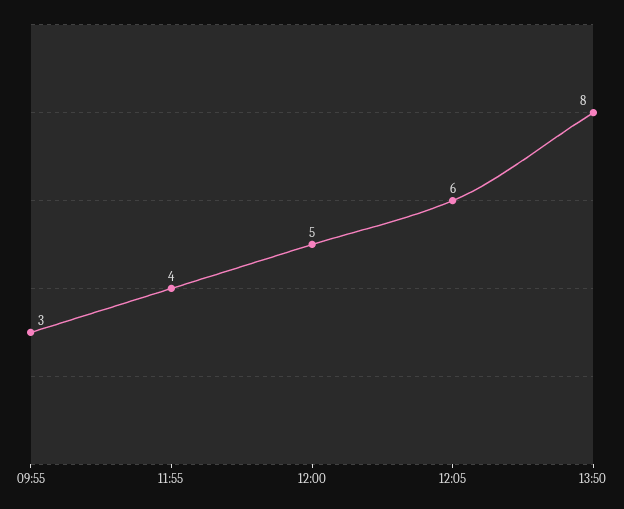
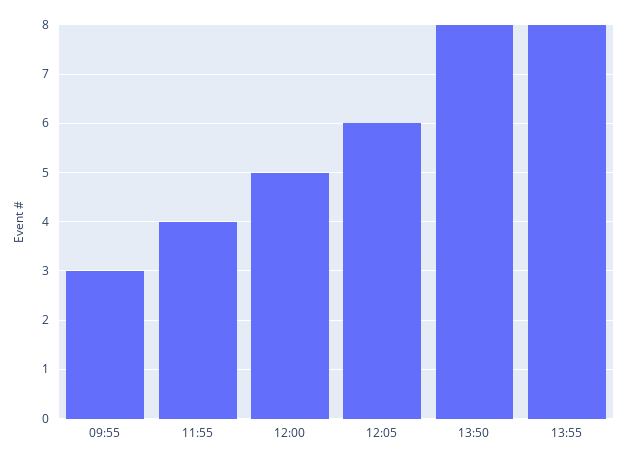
13:55: none -> 8

